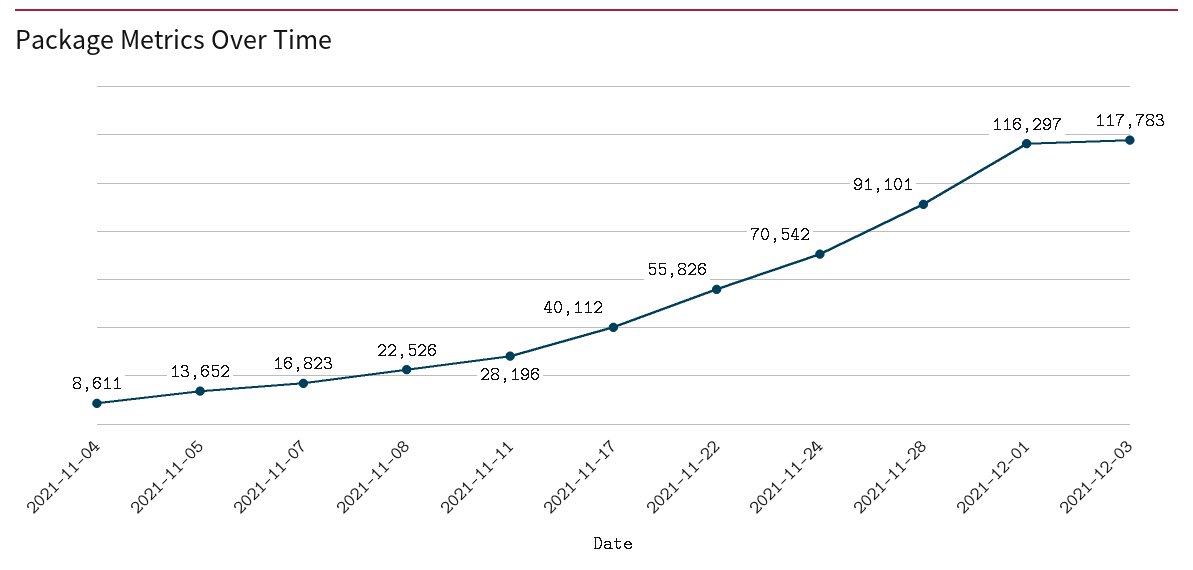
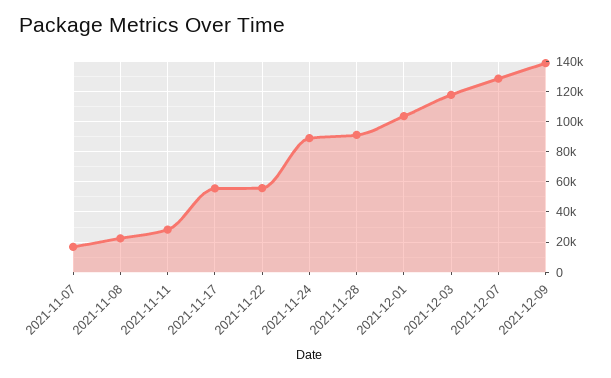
2021-11-04: 8611 -> none
2021-11-05: 13652 -> none
2021-11-17: 40112 -> 55000
2021-11-24: 70542 -> 90000
2021-12-01: 116297 -> 105000
2021-12-07: none -> 130000
2021-12-09: none -> 140000

